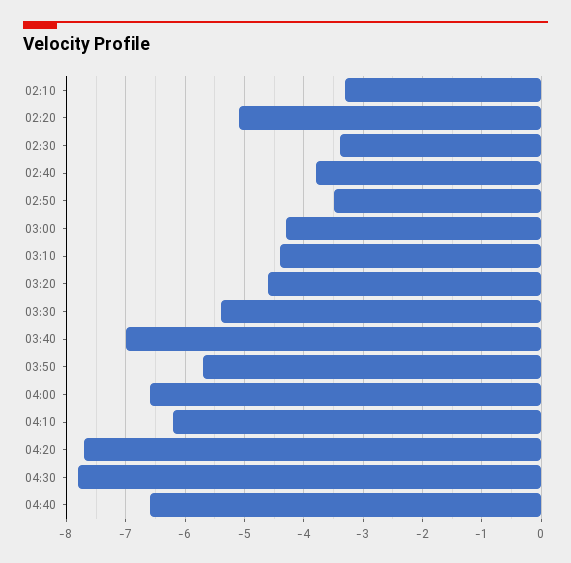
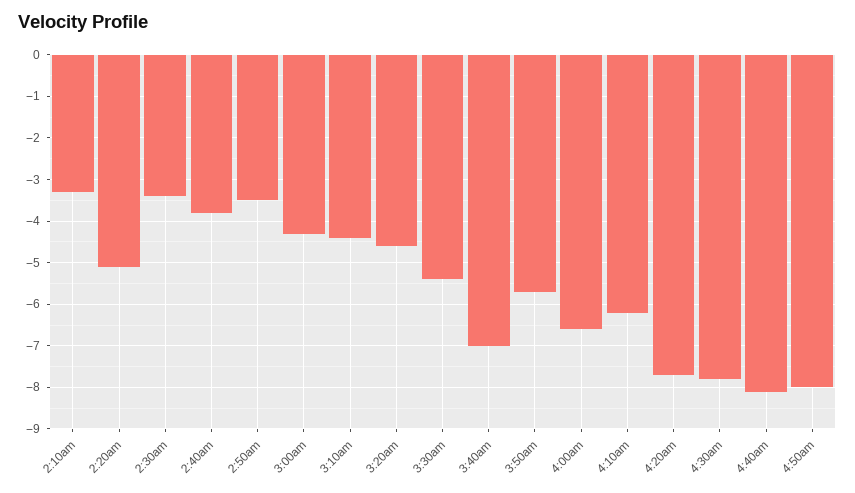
04:40: -6.5 -> -8
4:50am: none -> -8

